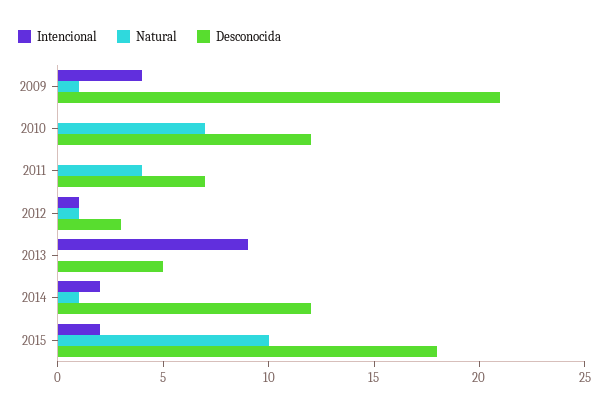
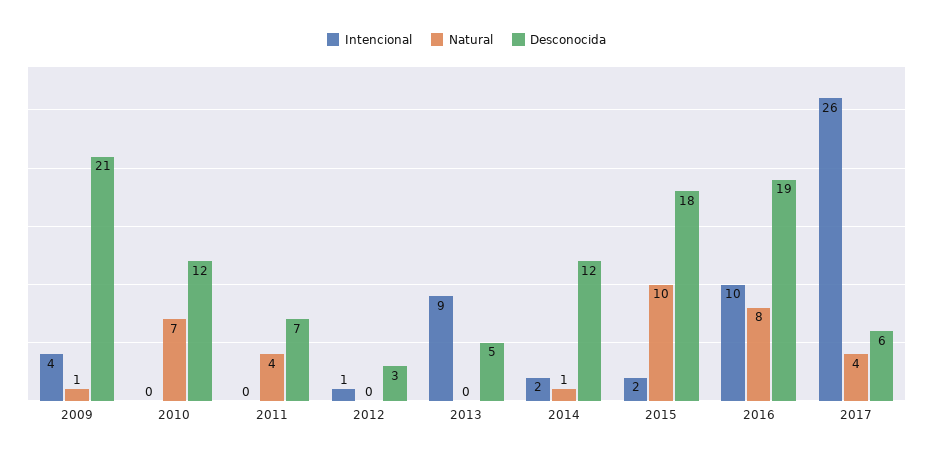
Natural, 2012: 1 -> 0
Intencional, 2016: none -> 10
Natural, 2016: none -> 8
Desconocida, 2016: none -> 19
Intencional, 2017: none -> 26
Natural, 2017: none -> 4
Desconocida, 2017: none -> 6

